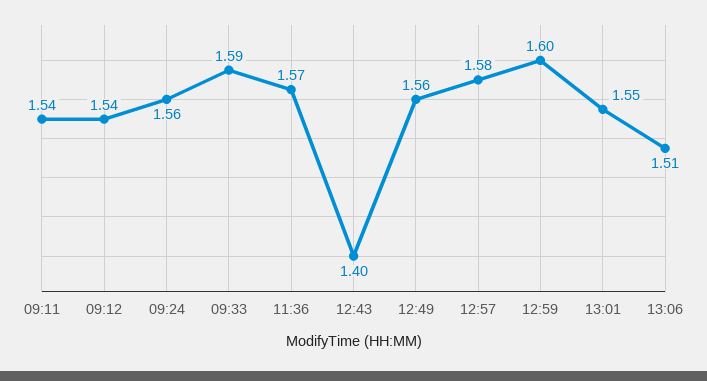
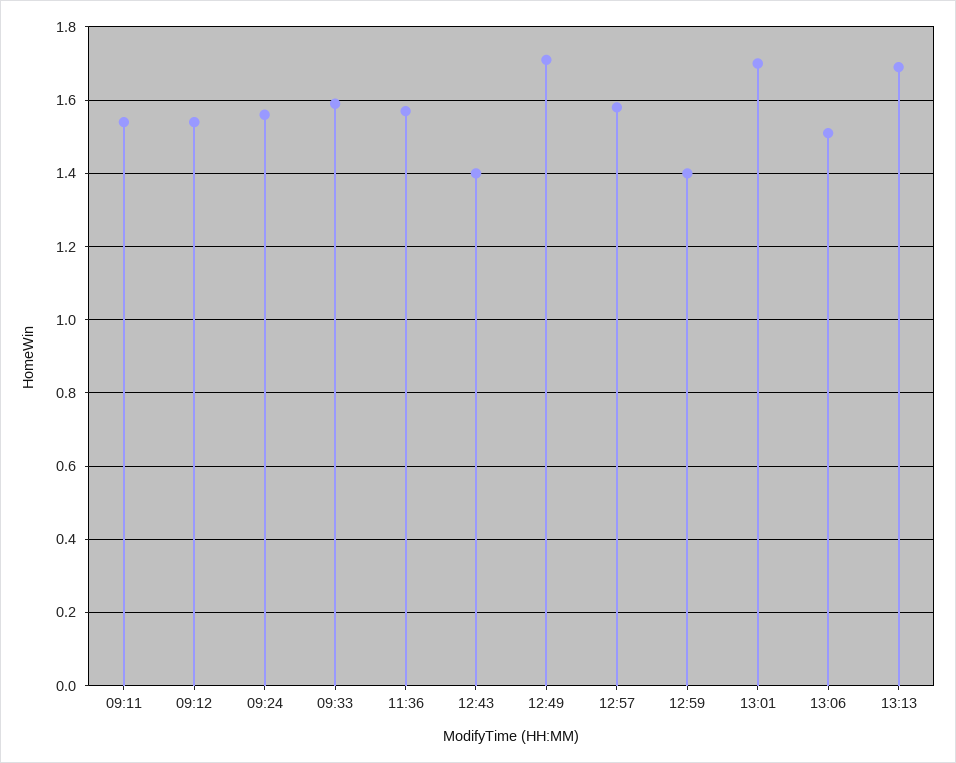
12:49: 1.56 -> 1.7
12:59: 1.6 -> 1.4
13:01: 1.55 -> 1.7
13:13: none -> 1.7

